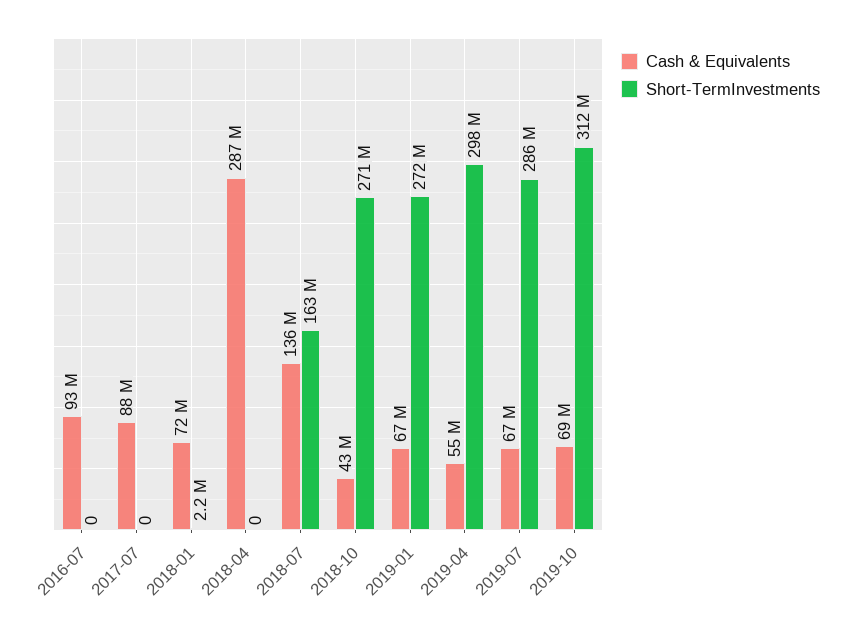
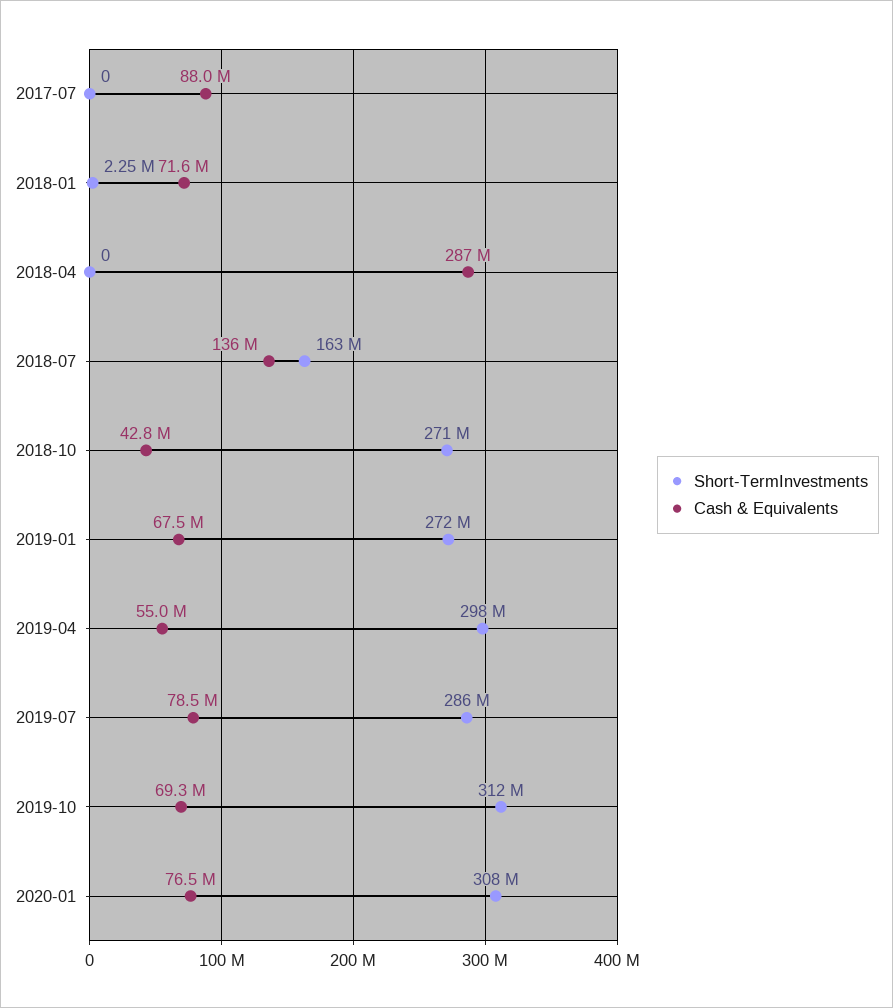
Cash & Equivalents, 2016-07: 93000000 -> none
Short-TermInvestments, 2016-07: 0 -> none
Cash & Equivalents, 2019-07: 67000000 -> 78500000
Short-TermInvestments, 2020-01: none -> 308000000
Cash & Equivalents, 2020-01: none -> 76500000

